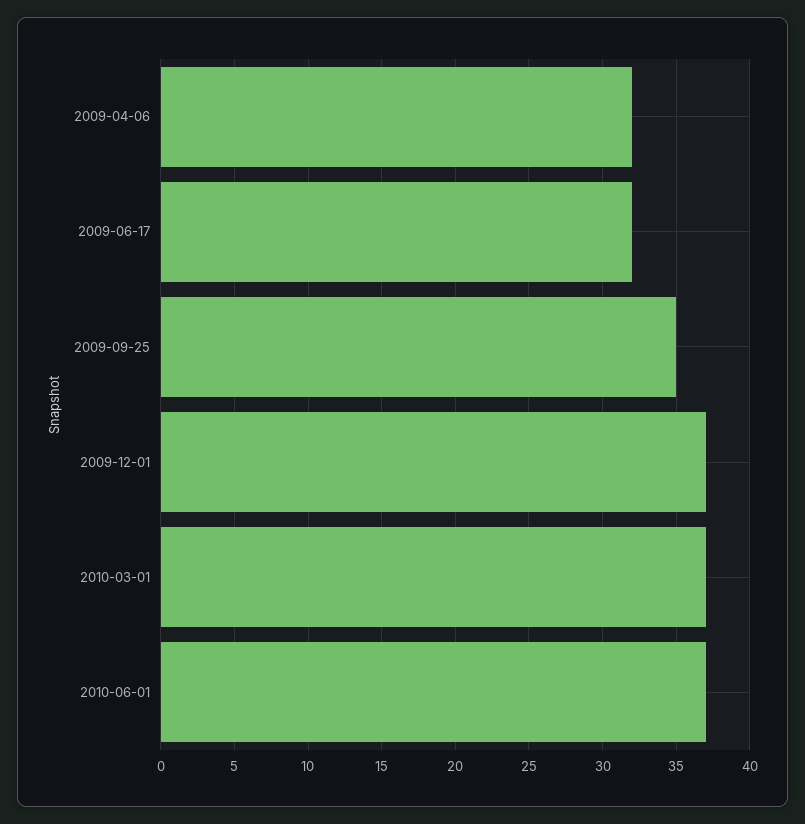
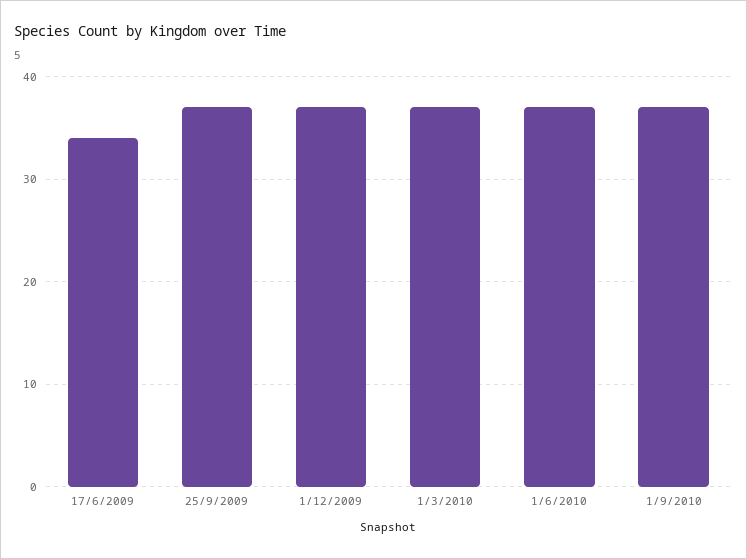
2009-04-06: 32 -> none
2009-06-17: 32 -> 34
2009-09-25: 35 -> 37
1/9/2010: none -> 37

